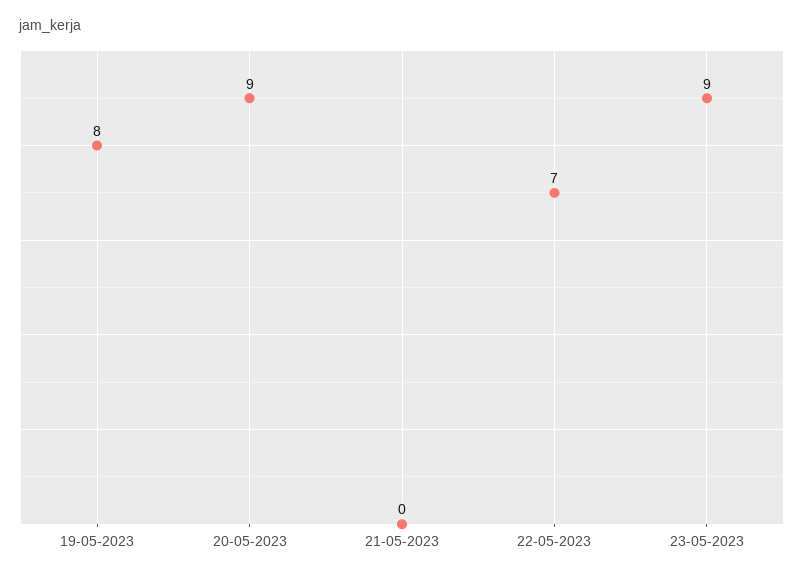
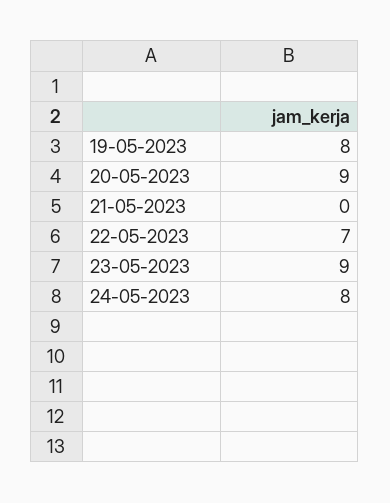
24-05-2023: none -> 8

